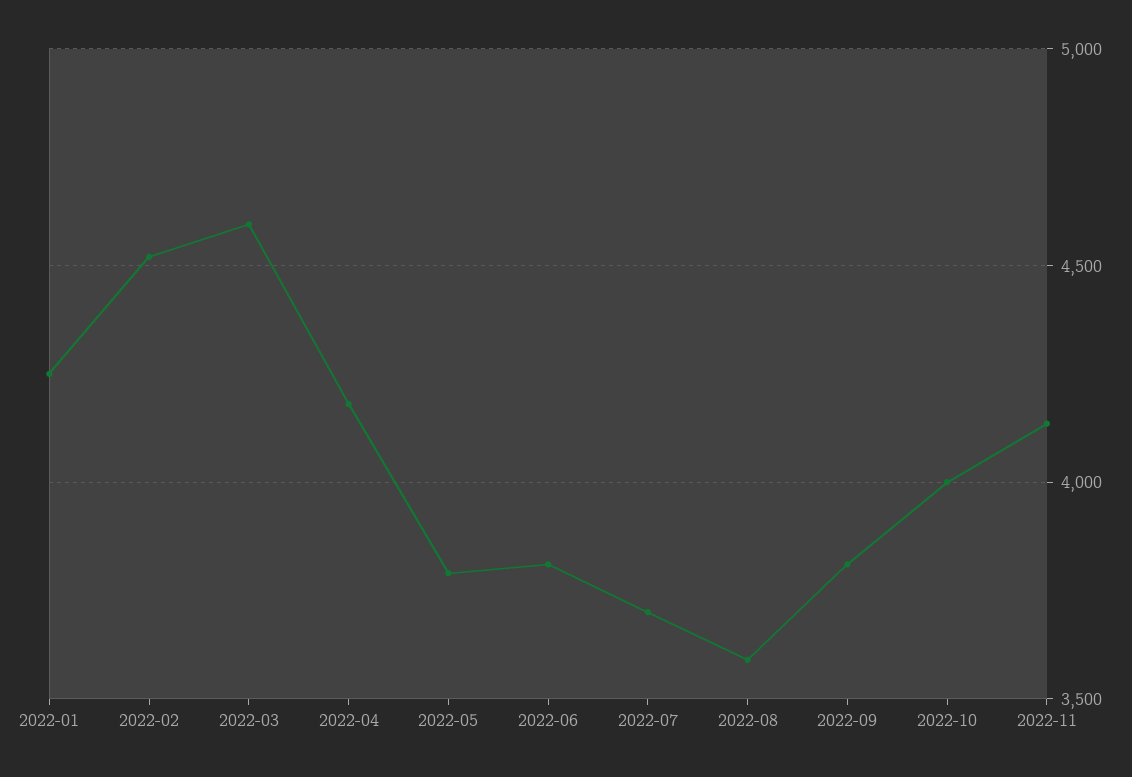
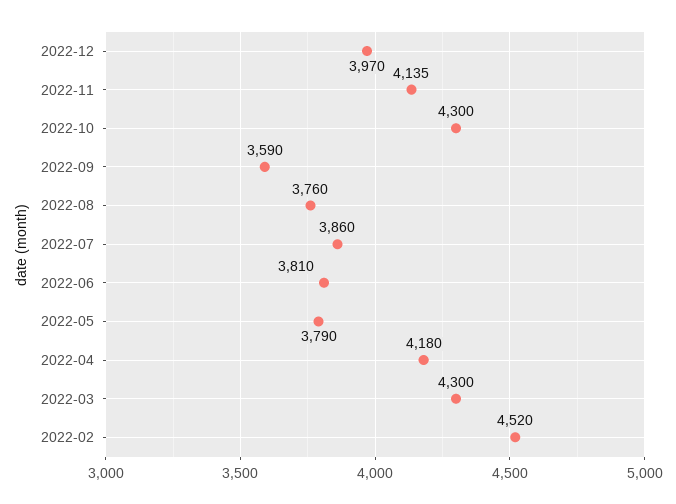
2022-01: 4250 -> none
2022-03: 4600 -> 4300
2022-07: 3700 -> 3860
2022-08: 3600 -> 3760
2022-09: 3800 -> 3590
2022-10: 4000 -> 4300
2022-12: none -> 3970

